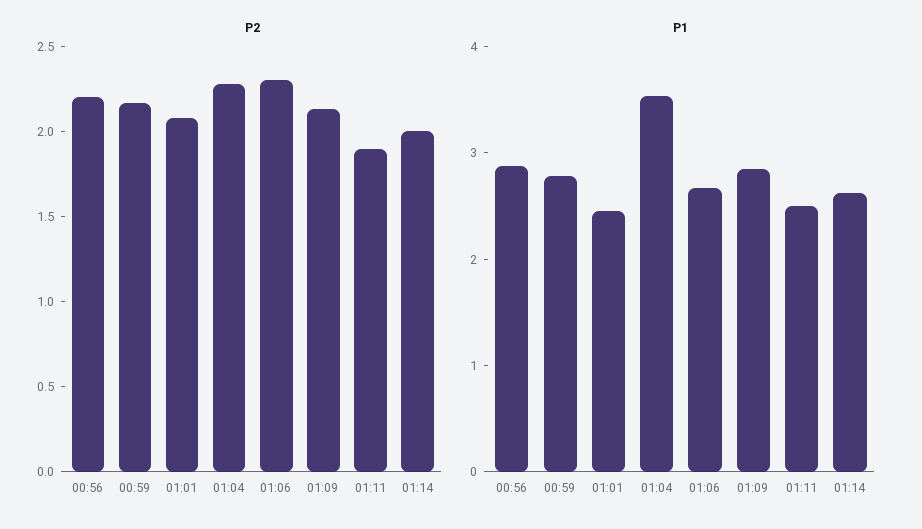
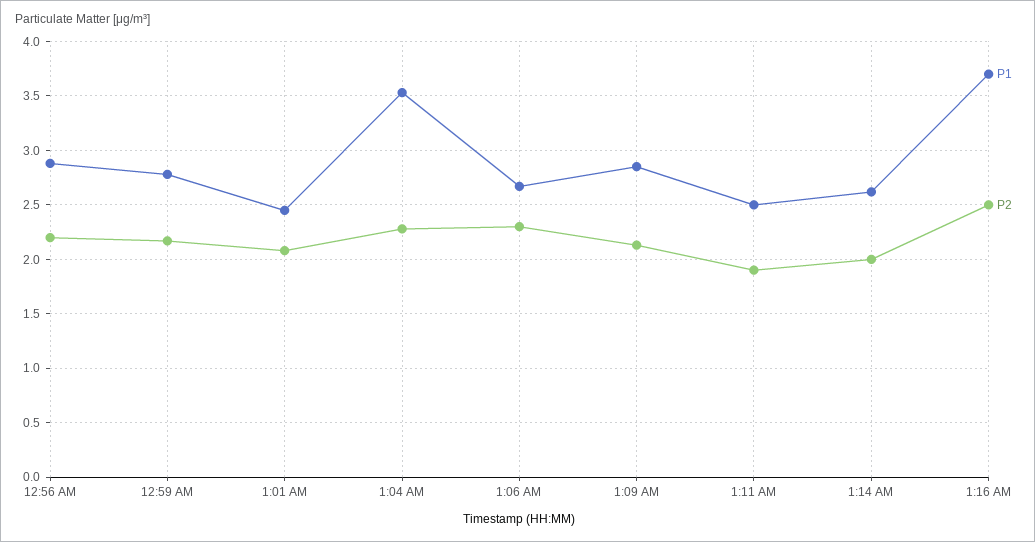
P1, 1:16 AM: none -> 3.7
P2, 1:16 AM: none -> 2.5

